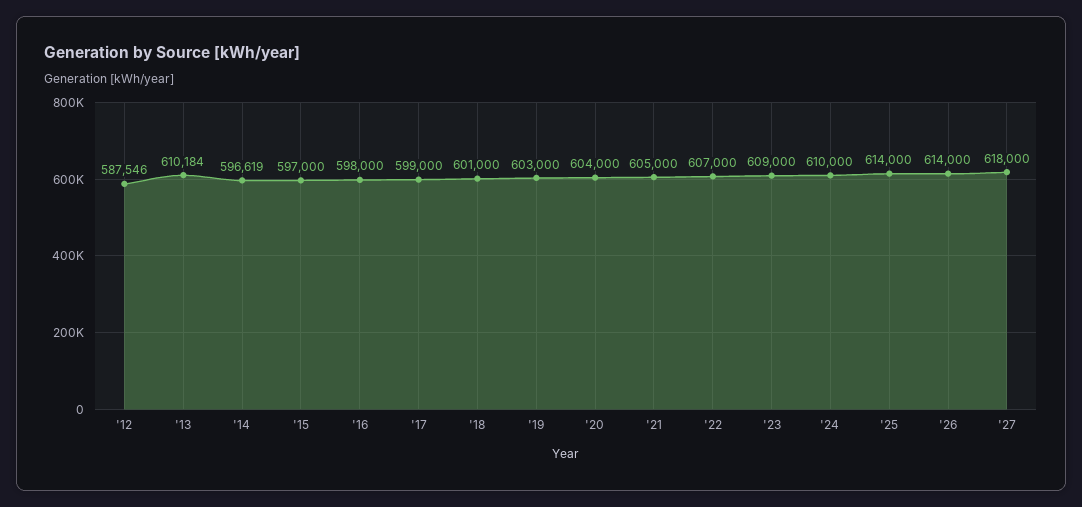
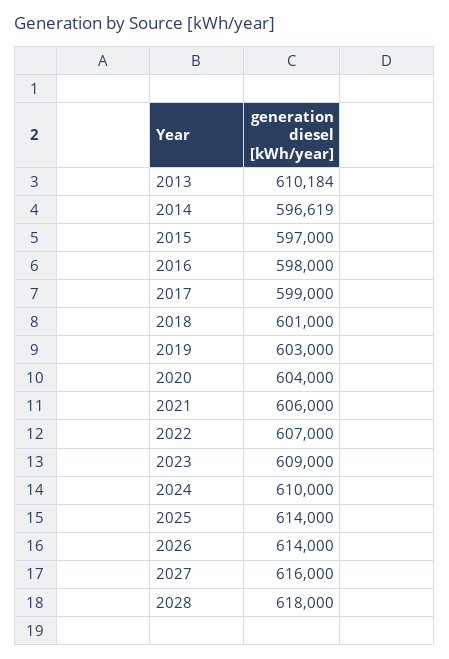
'12: 587546 -> none
'21: 605000 -> 606000
'27: 618000 -> 616000
2028: none -> 618000

